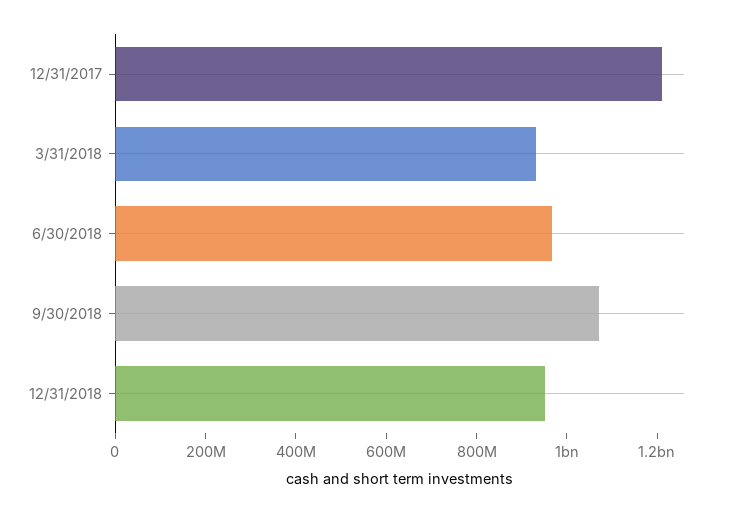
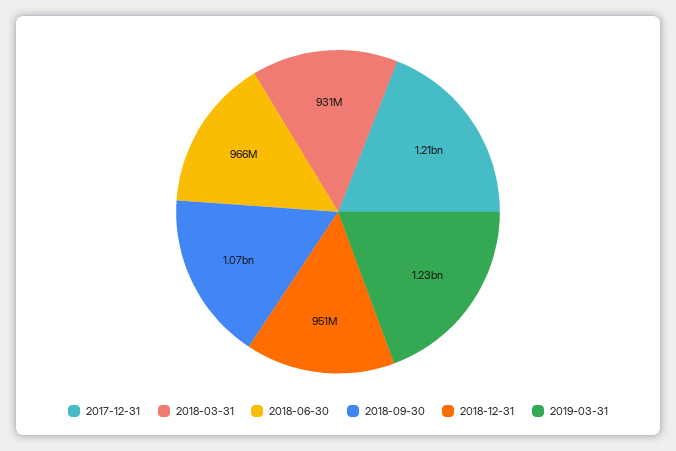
2019-03-31: none -> 1230000000

